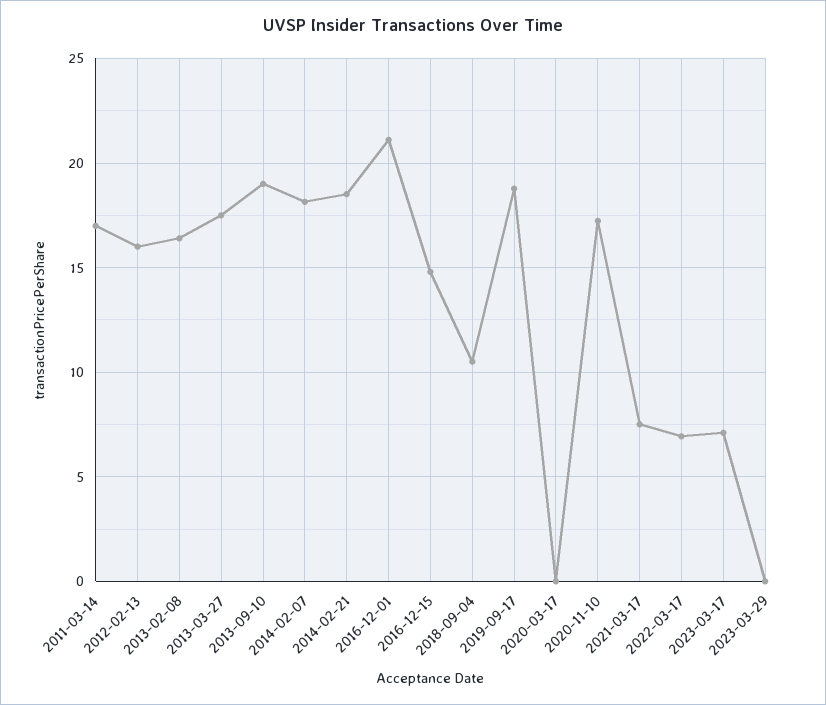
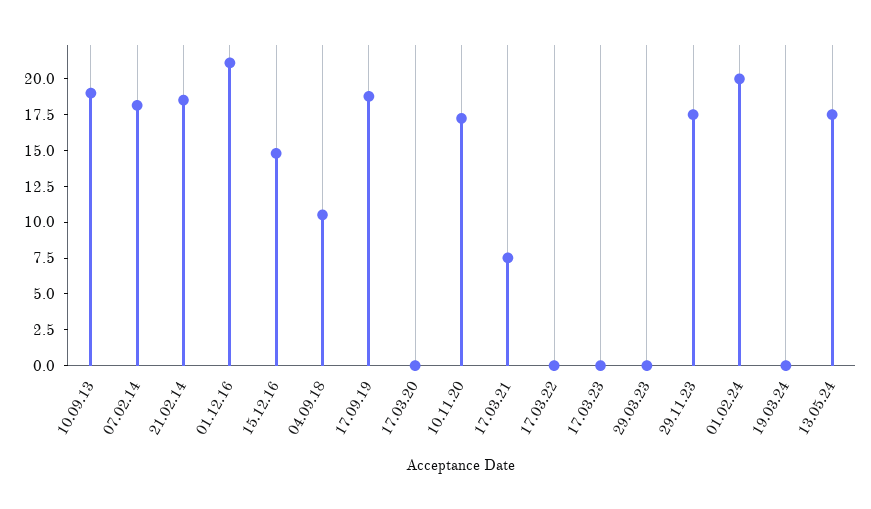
2011-03-14: 17 -> none
2012-02-13: 16 -> none
2013-02-08: 16.5 -> none
2013-03-27: 17.5 -> none
2022-03-17: 7 -> 0
2023-03-17: 7 -> 0
29.11.23: none -> 17.5
01.02.24: none -> 20
19.03.24: none -> 0
13.05.24: none -> 17.5

